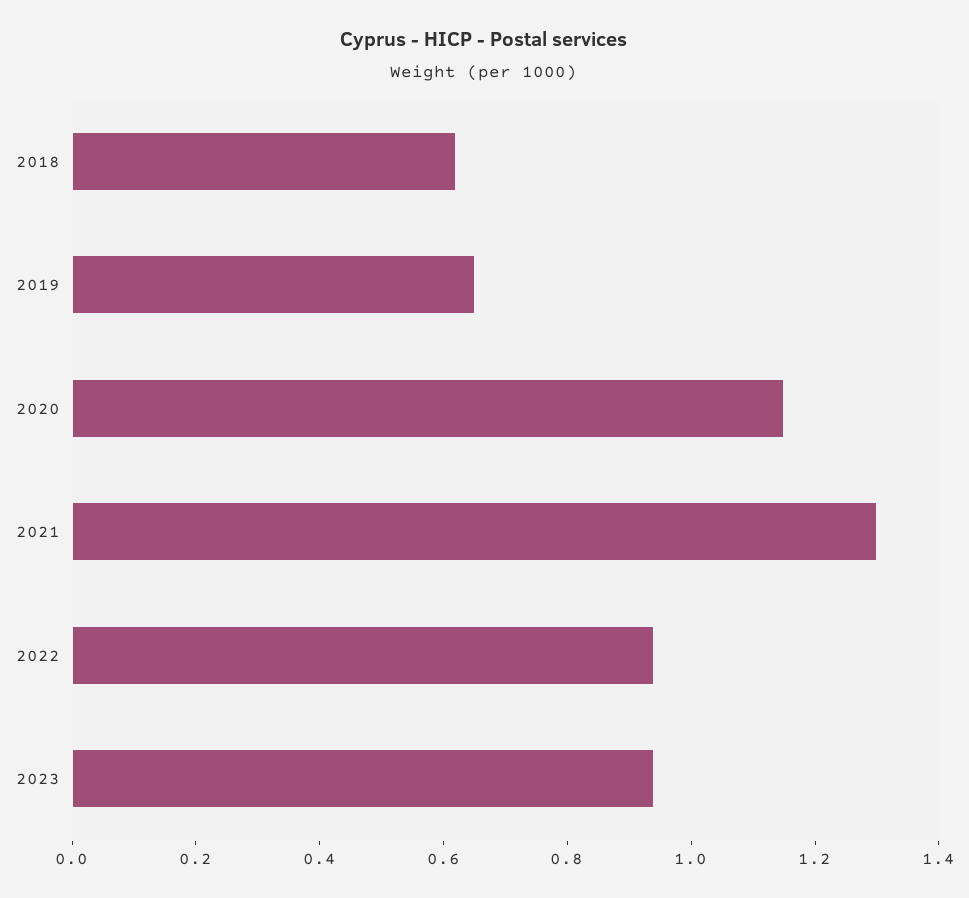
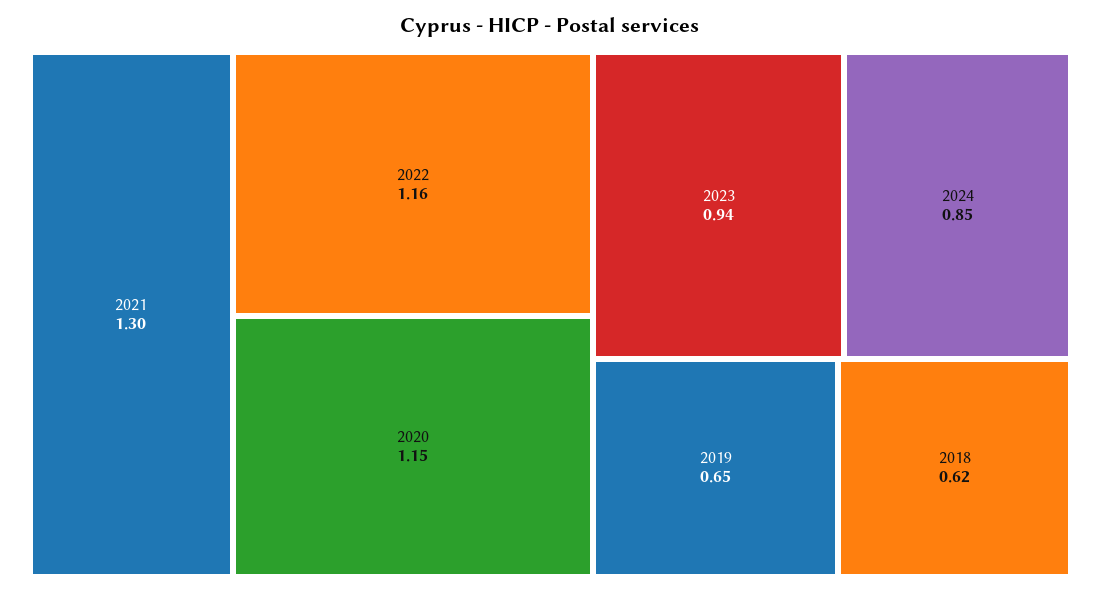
2022: 0.95 -> 1.16
2024: none -> 0.85

